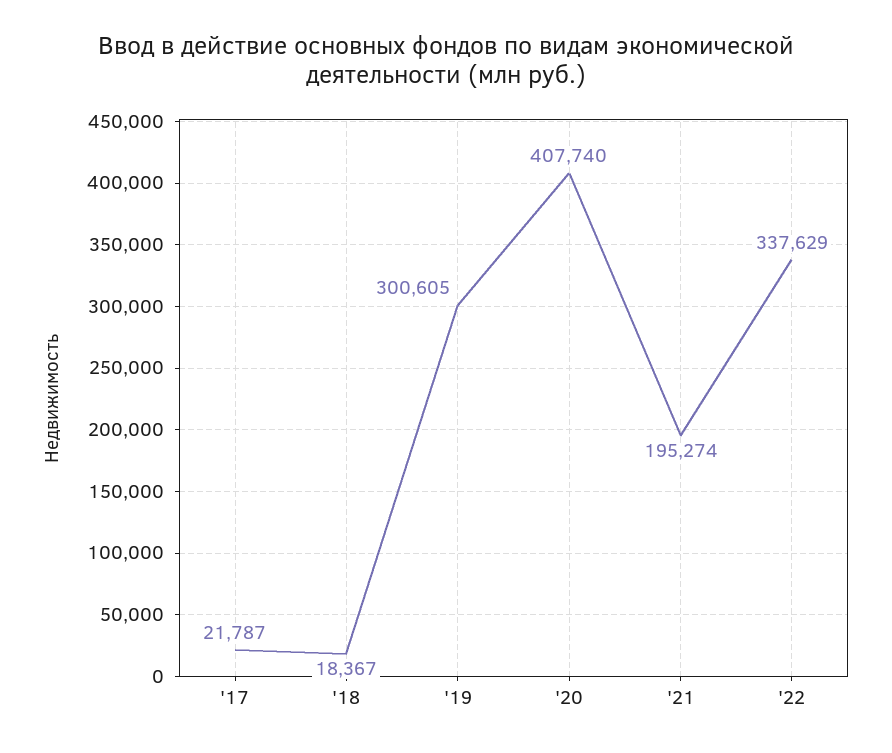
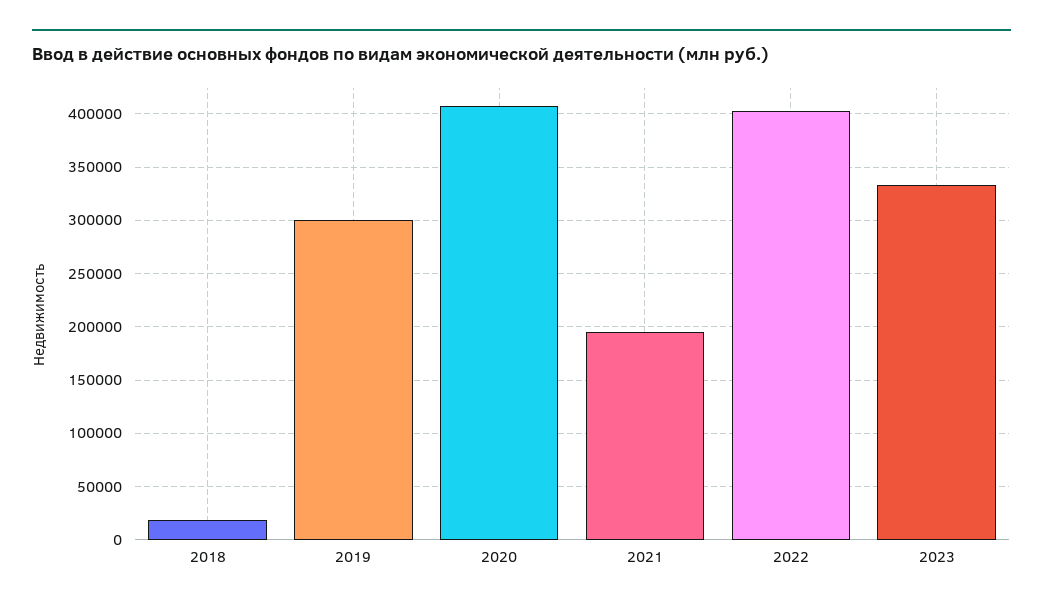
'17: 21787 -> none
'22: 337629 -> 400000
2023: none -> 330000

